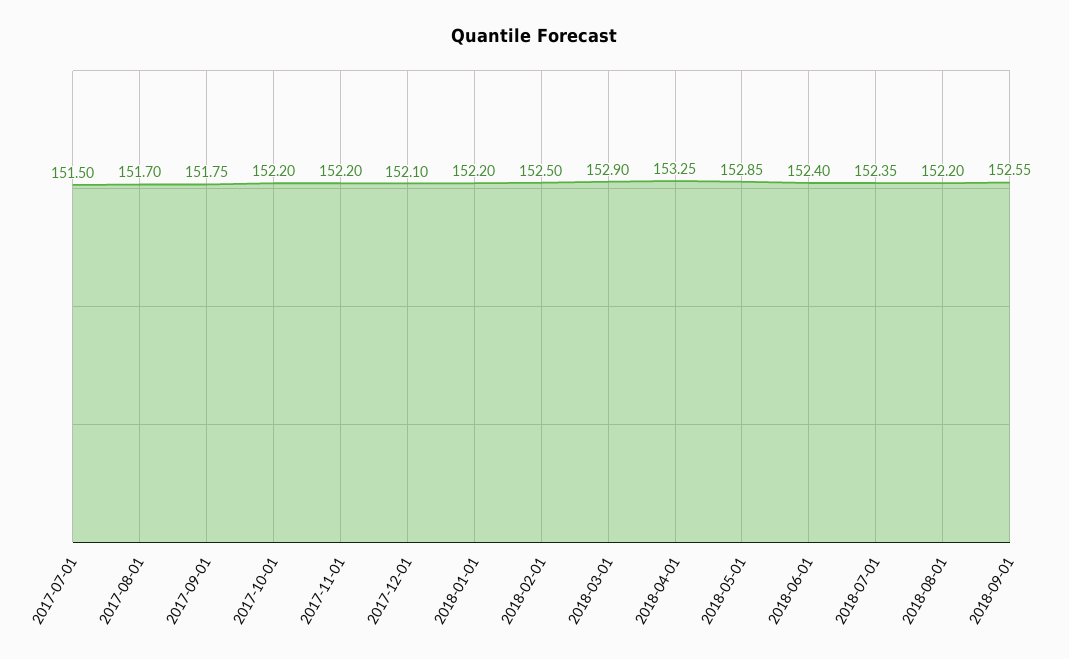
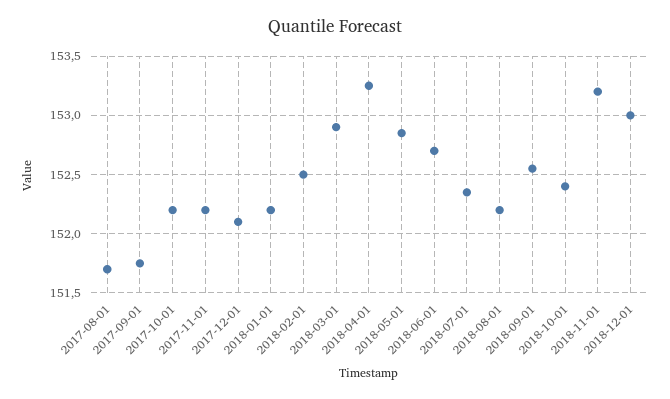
2017-07-01: 151.5 -> none
2018-06-01: 152.4 -> 152.7
2018-10-01: none -> 152.4
2018-11-01: none -> 153.2
2018-12-01: none -> 153

